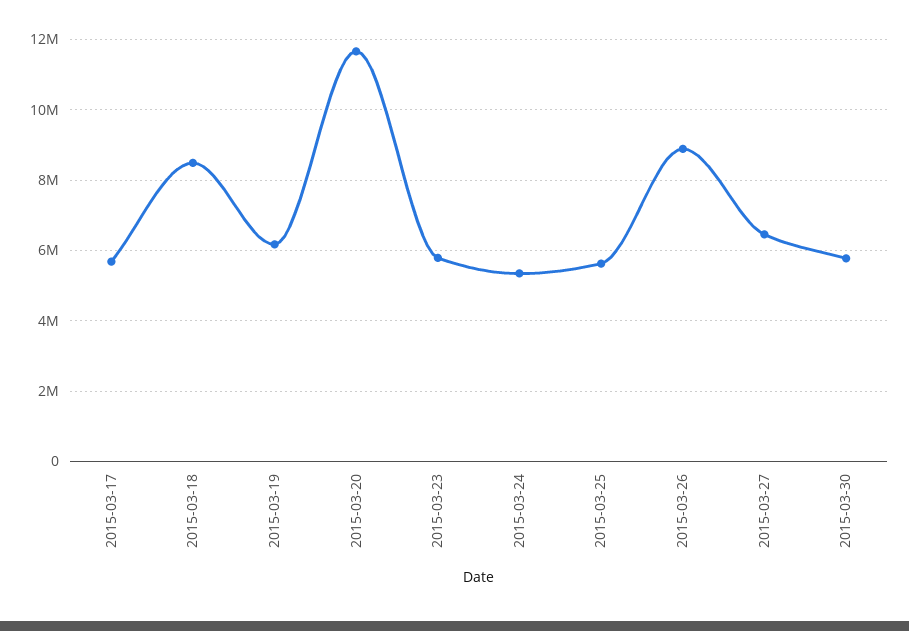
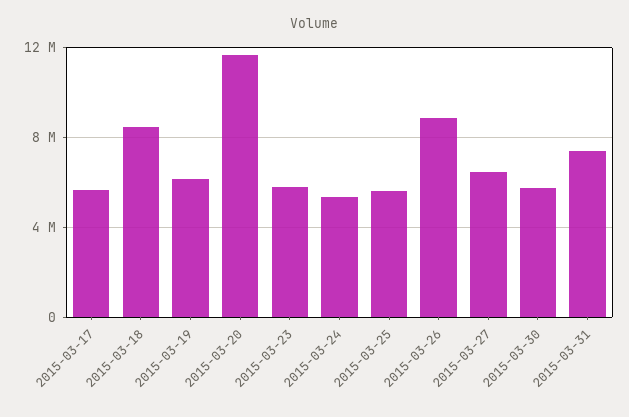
2015-03-31: none -> 7500000

